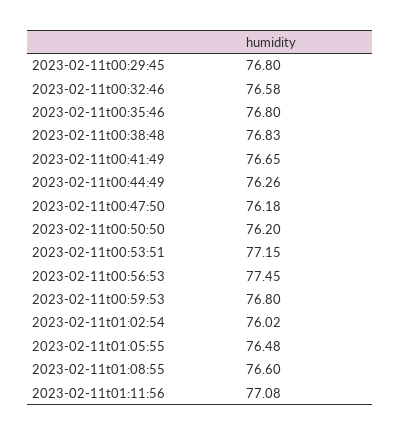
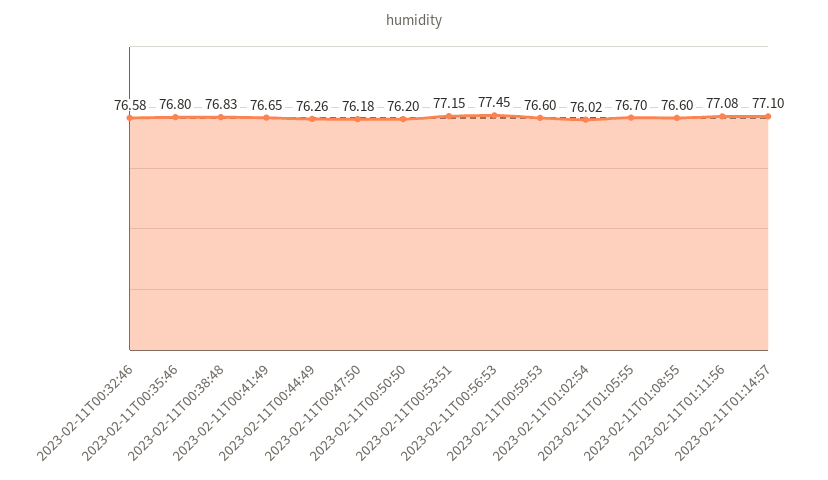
2023-02-11t00:29:45: 76.8 -> none
2023-02-11t00:59:53: 76.8 -> 76.6
2023-02-11t01:05:55: 76.48 -> 76.7
2023-02-11T01:14:57: none -> 77.1

